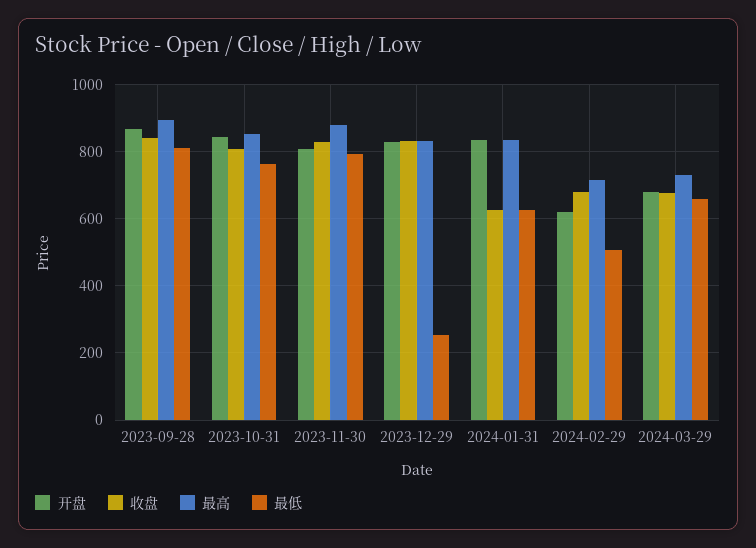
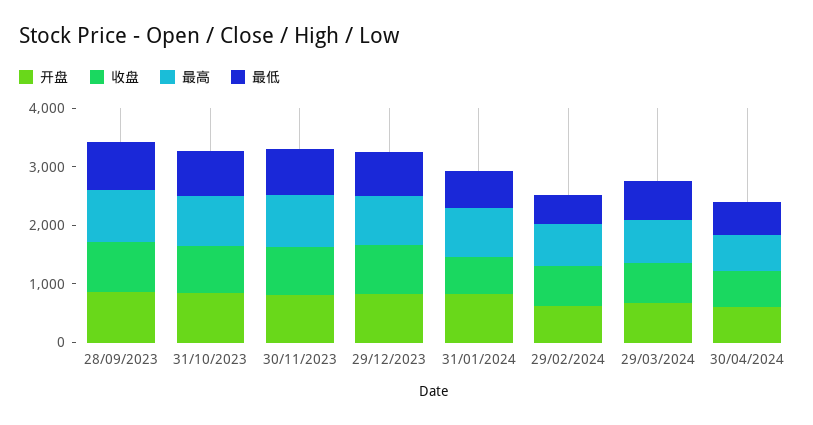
最低, 2023-12-29: 260 -> 800
开盘, 30/04/2024: none -> 600
收盘, 30/04/2024: none -> 600
最高, 30/04/2024: none -> 600
最低, 30/04/2024: none -> 600

